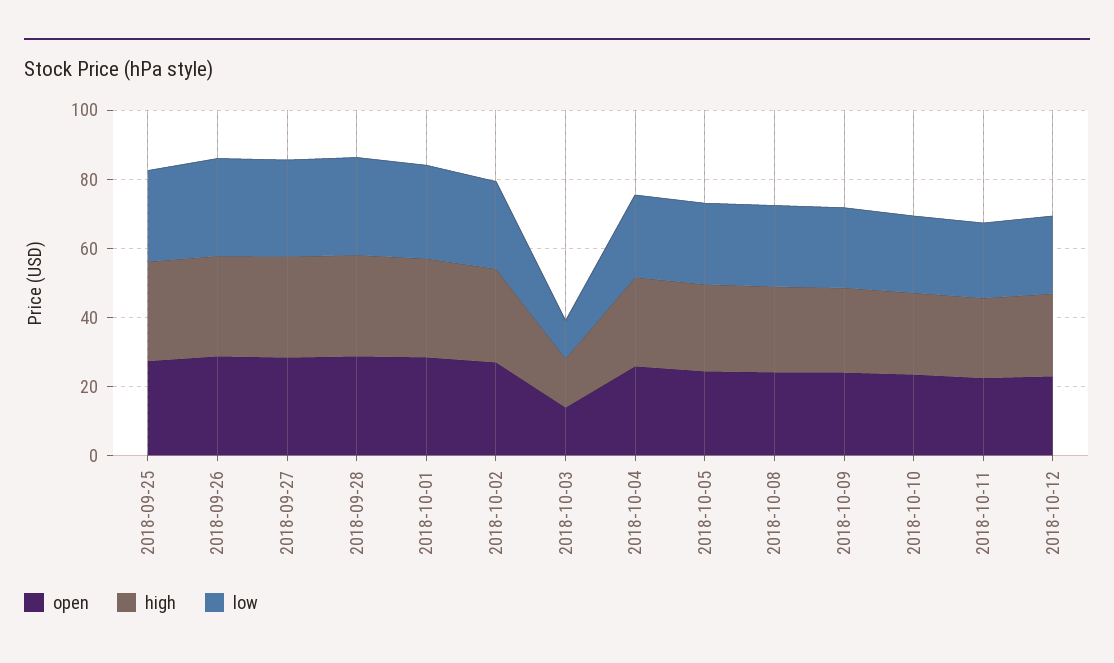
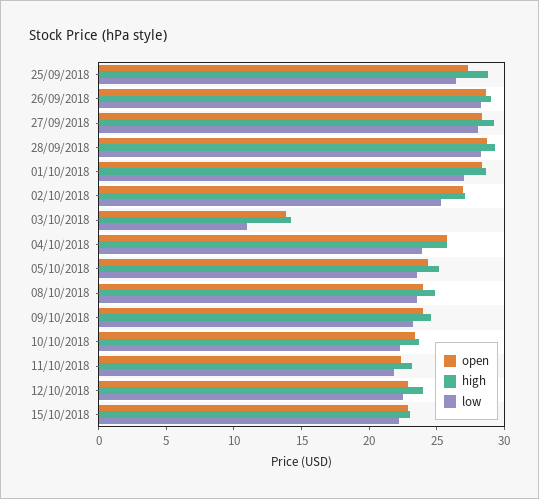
open, 15/10/2018: none -> 23
high, 15/10/2018: none -> 23
low, 15/10/2018: none -> 22

